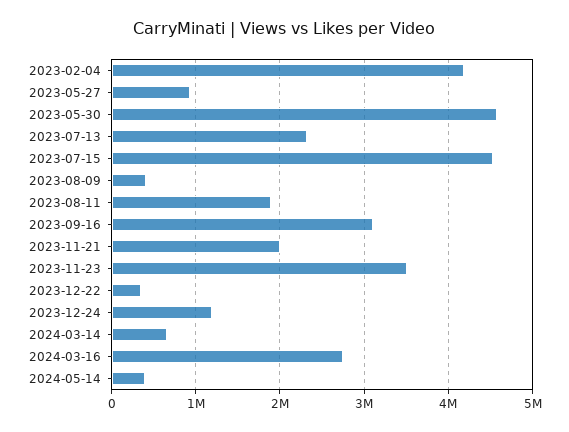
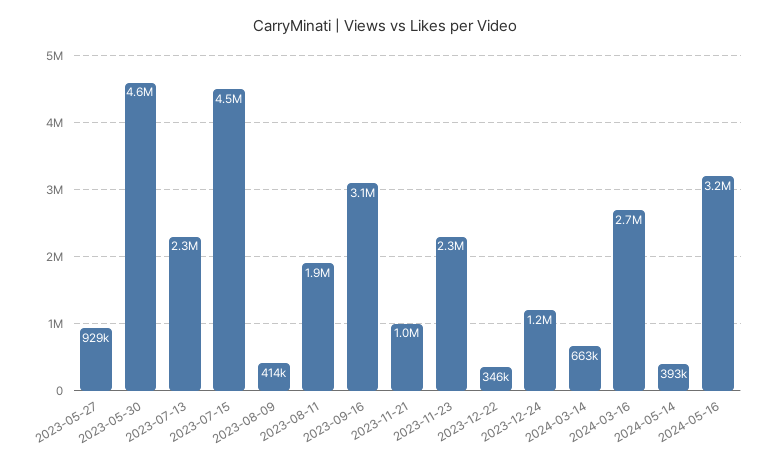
2023-02-04: 4200000 -> none
2023-11-21: 2000000 -> 1000000
2023-11-23: 3500000 -> 2300000
2024-05-16: none -> 3200000

